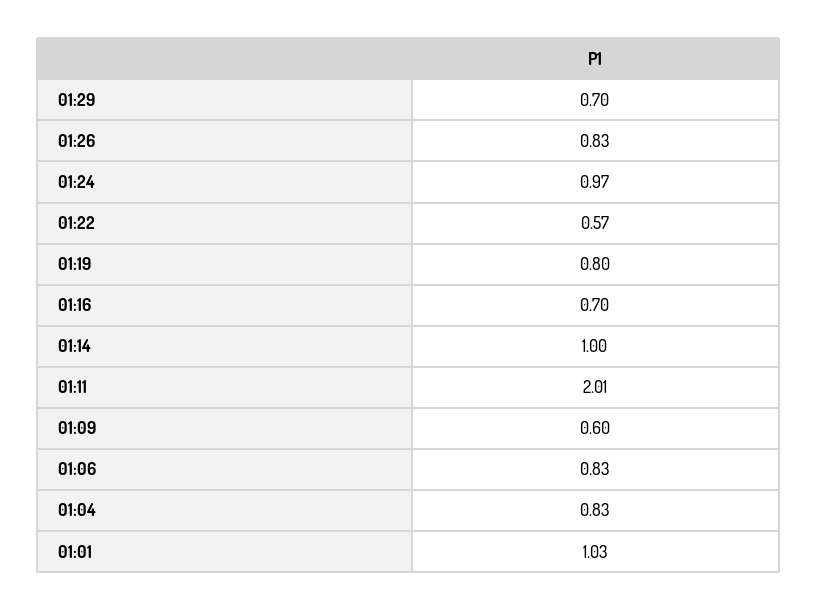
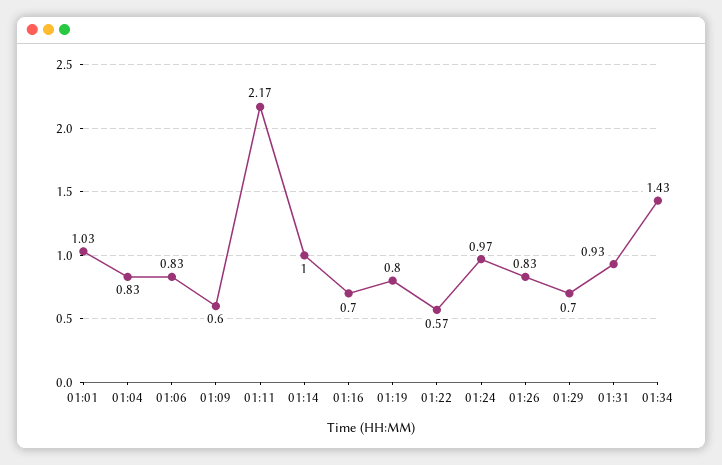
01:11: 2.01 -> 2.17
01:31: none -> 0.93
01:34: none -> 1.43

